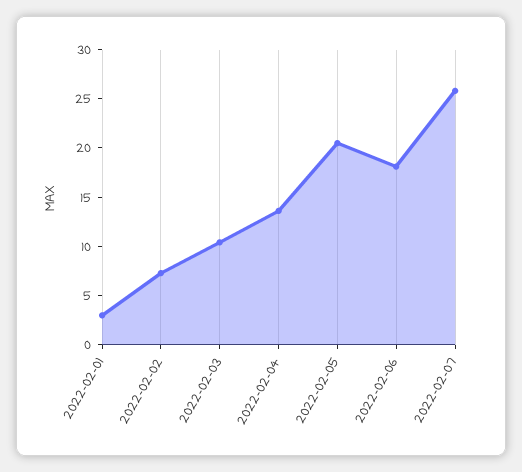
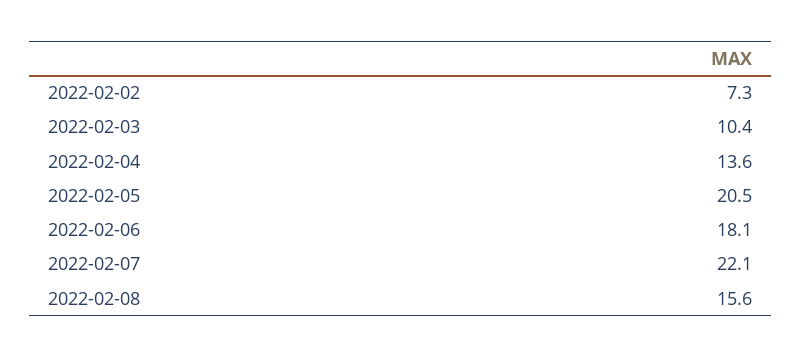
2022-02-01: 3 -> none
2022-02-07: 26 -> 22.1
2022-02-08: none -> 15.6

